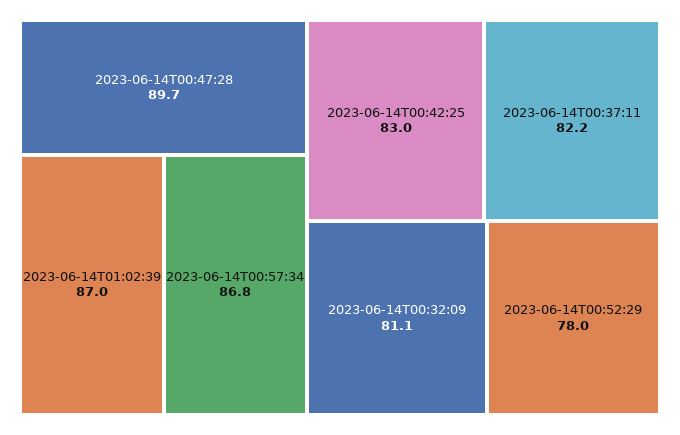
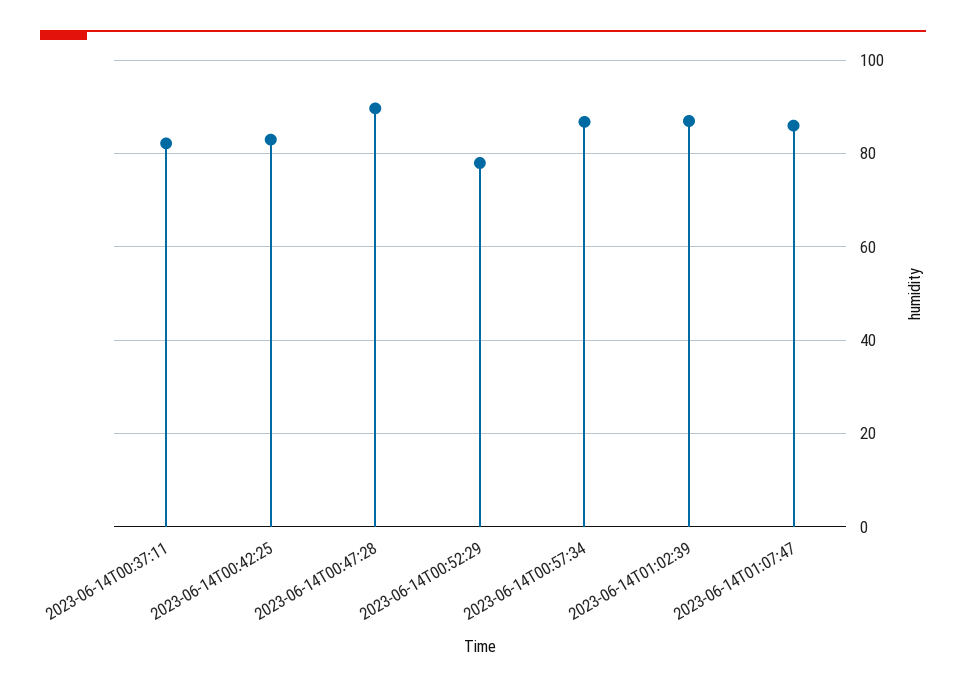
2023-06-14T00:32:09: 81.1 -> none
2023-06-14T01:07:47: none -> 86

